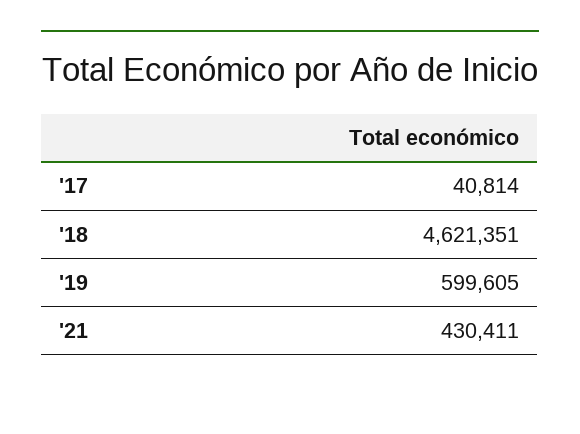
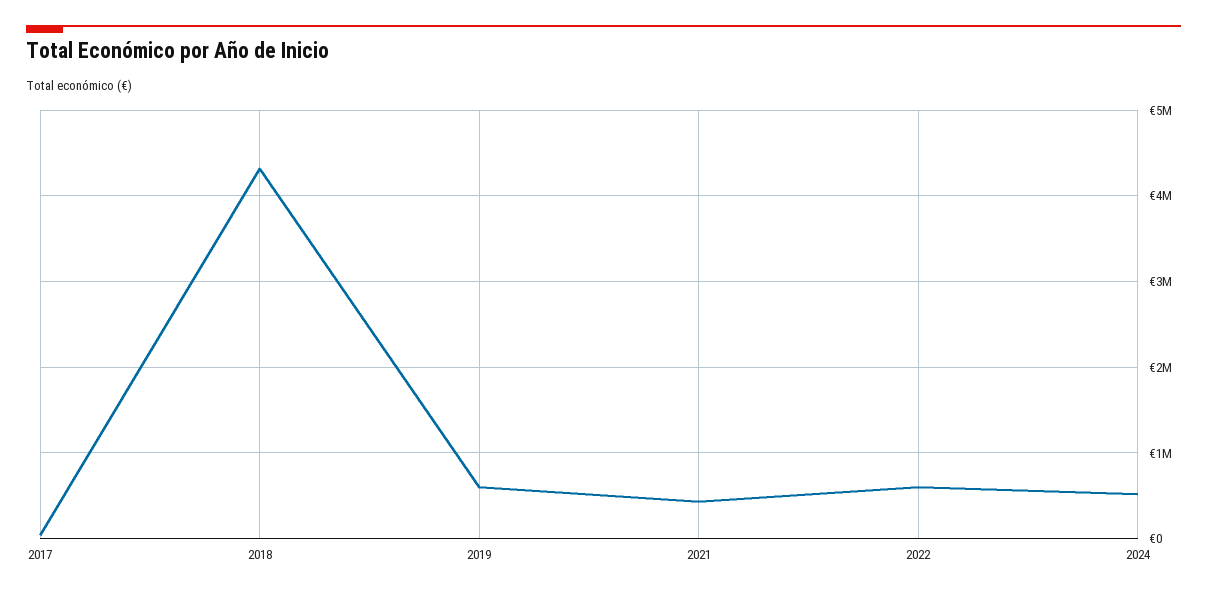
'18: 4621351 -> 4300000
2022: none -> 600000
2024: none -> 500000

